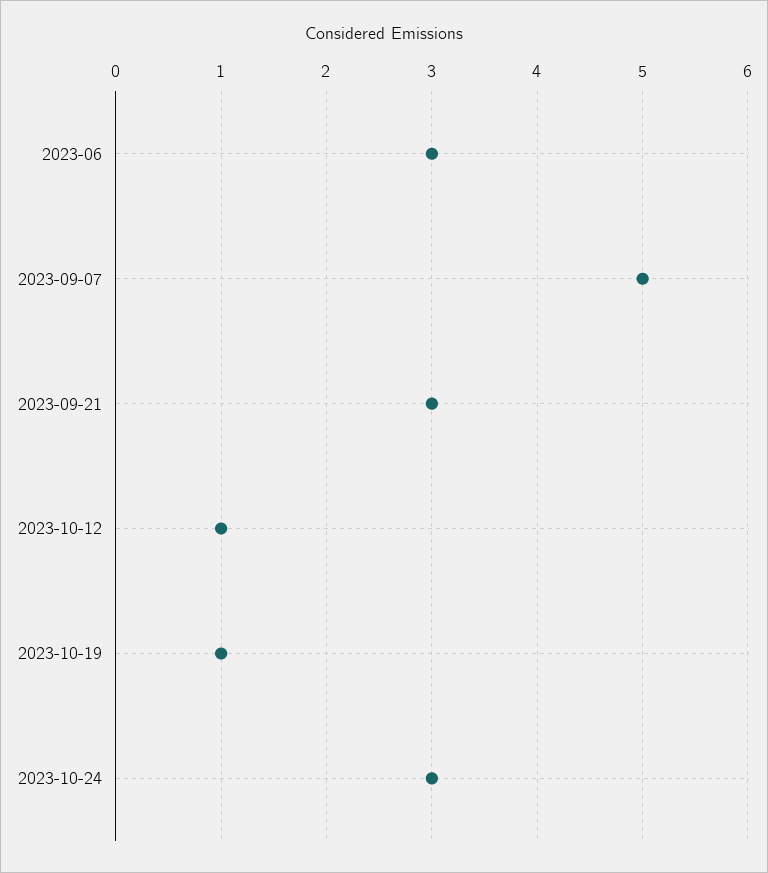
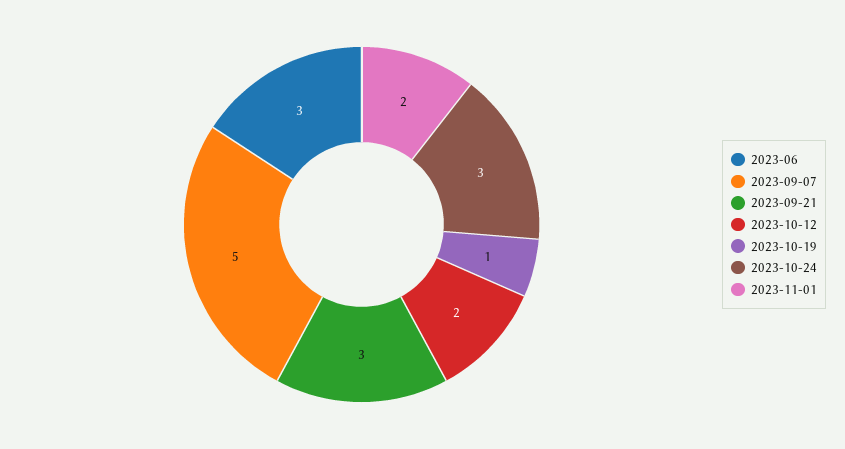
2023-10-12: 1 -> 2
2023-11-01: none -> 2

